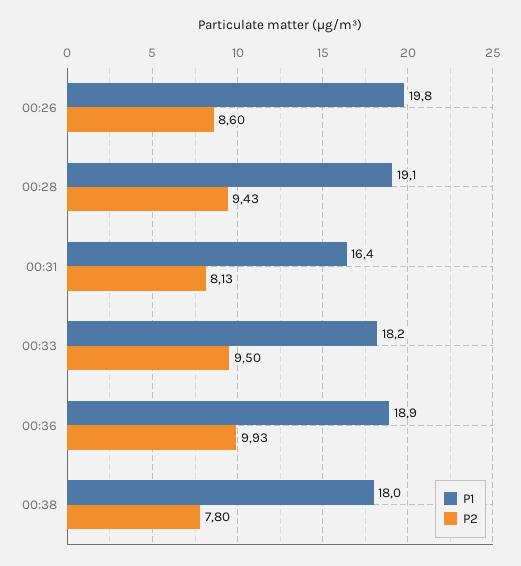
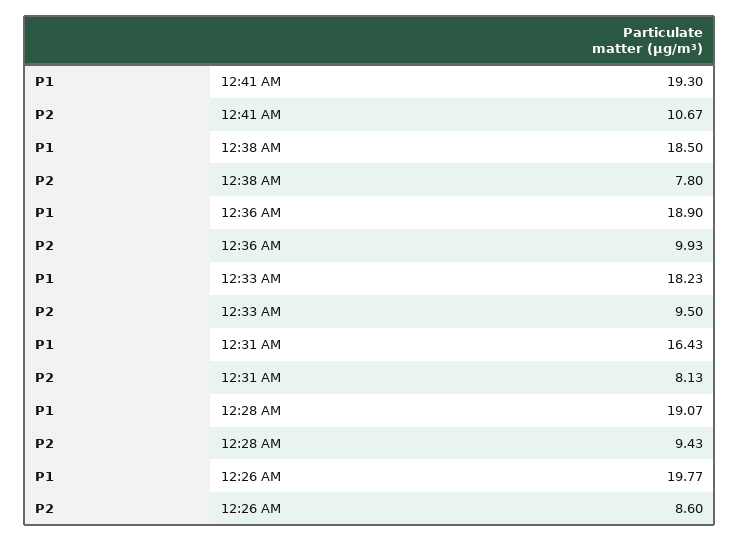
P1, 00:38: 18 -> 18.5
P1, 12:41 AM: none -> 19.3
P2, 12:41 AM: none -> 10.67

